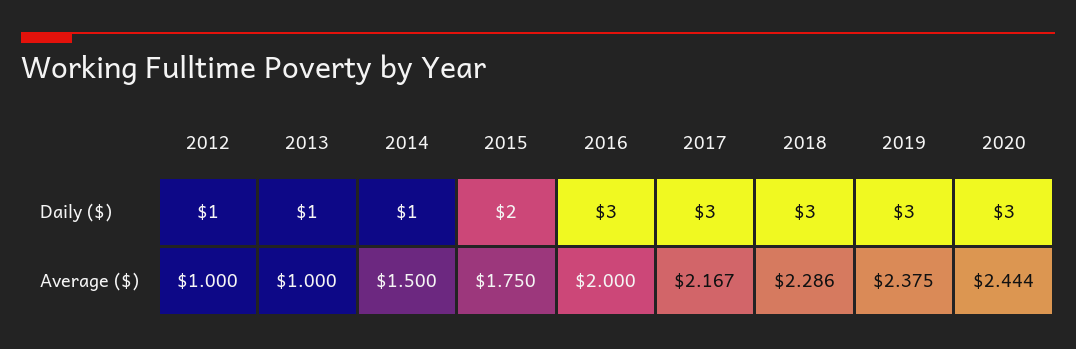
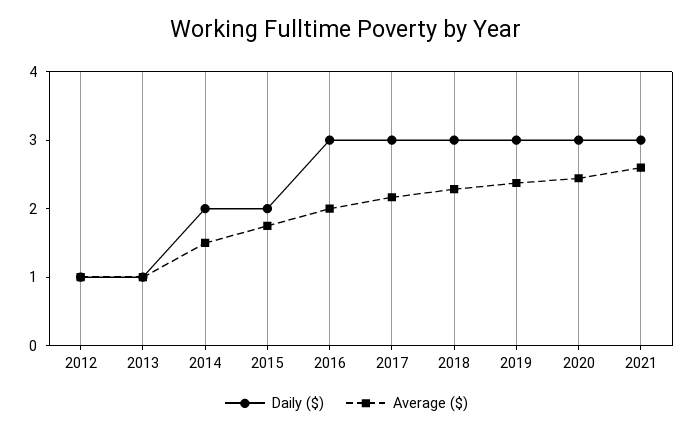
Daily ($), 2014: 1 -> 2
Daily ($), 2021: none -> 3
Average ($), 2021: none -> 2.6

